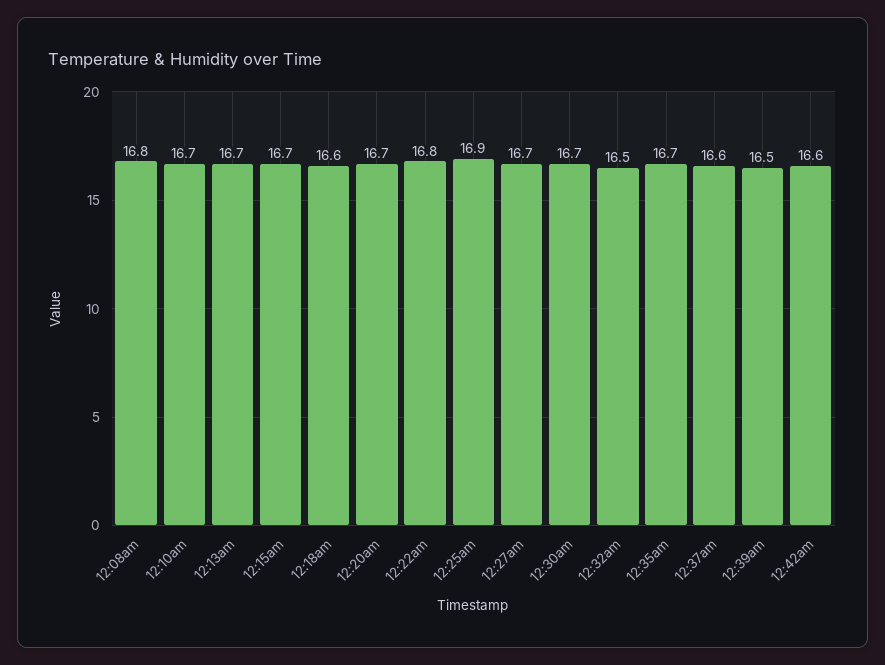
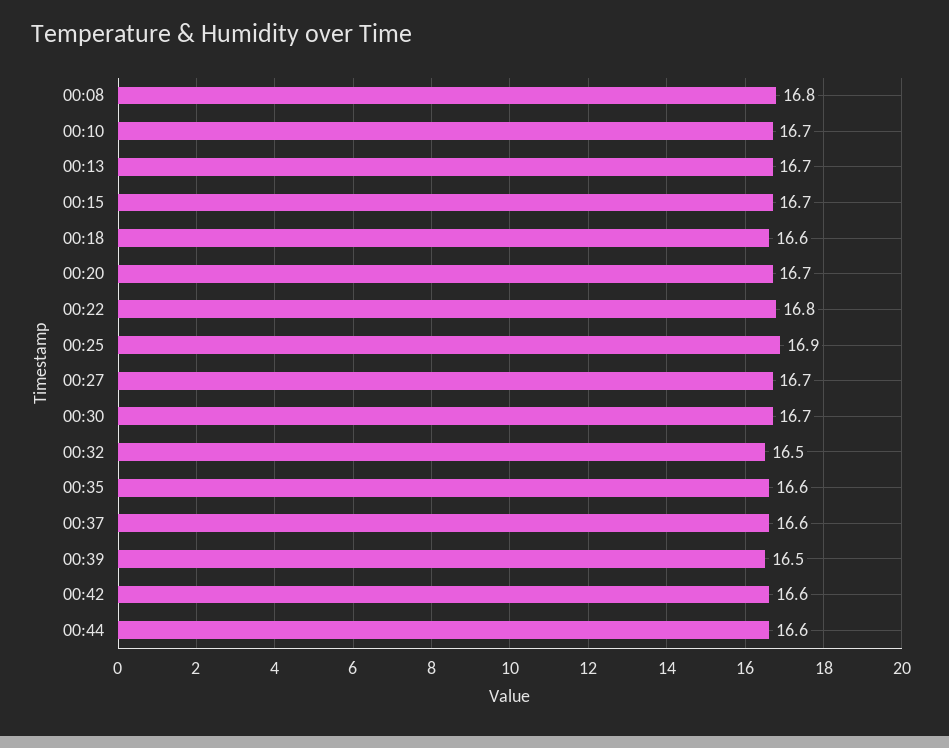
12:35am: 16.7 -> 16.6
00:44: none -> 16.6

